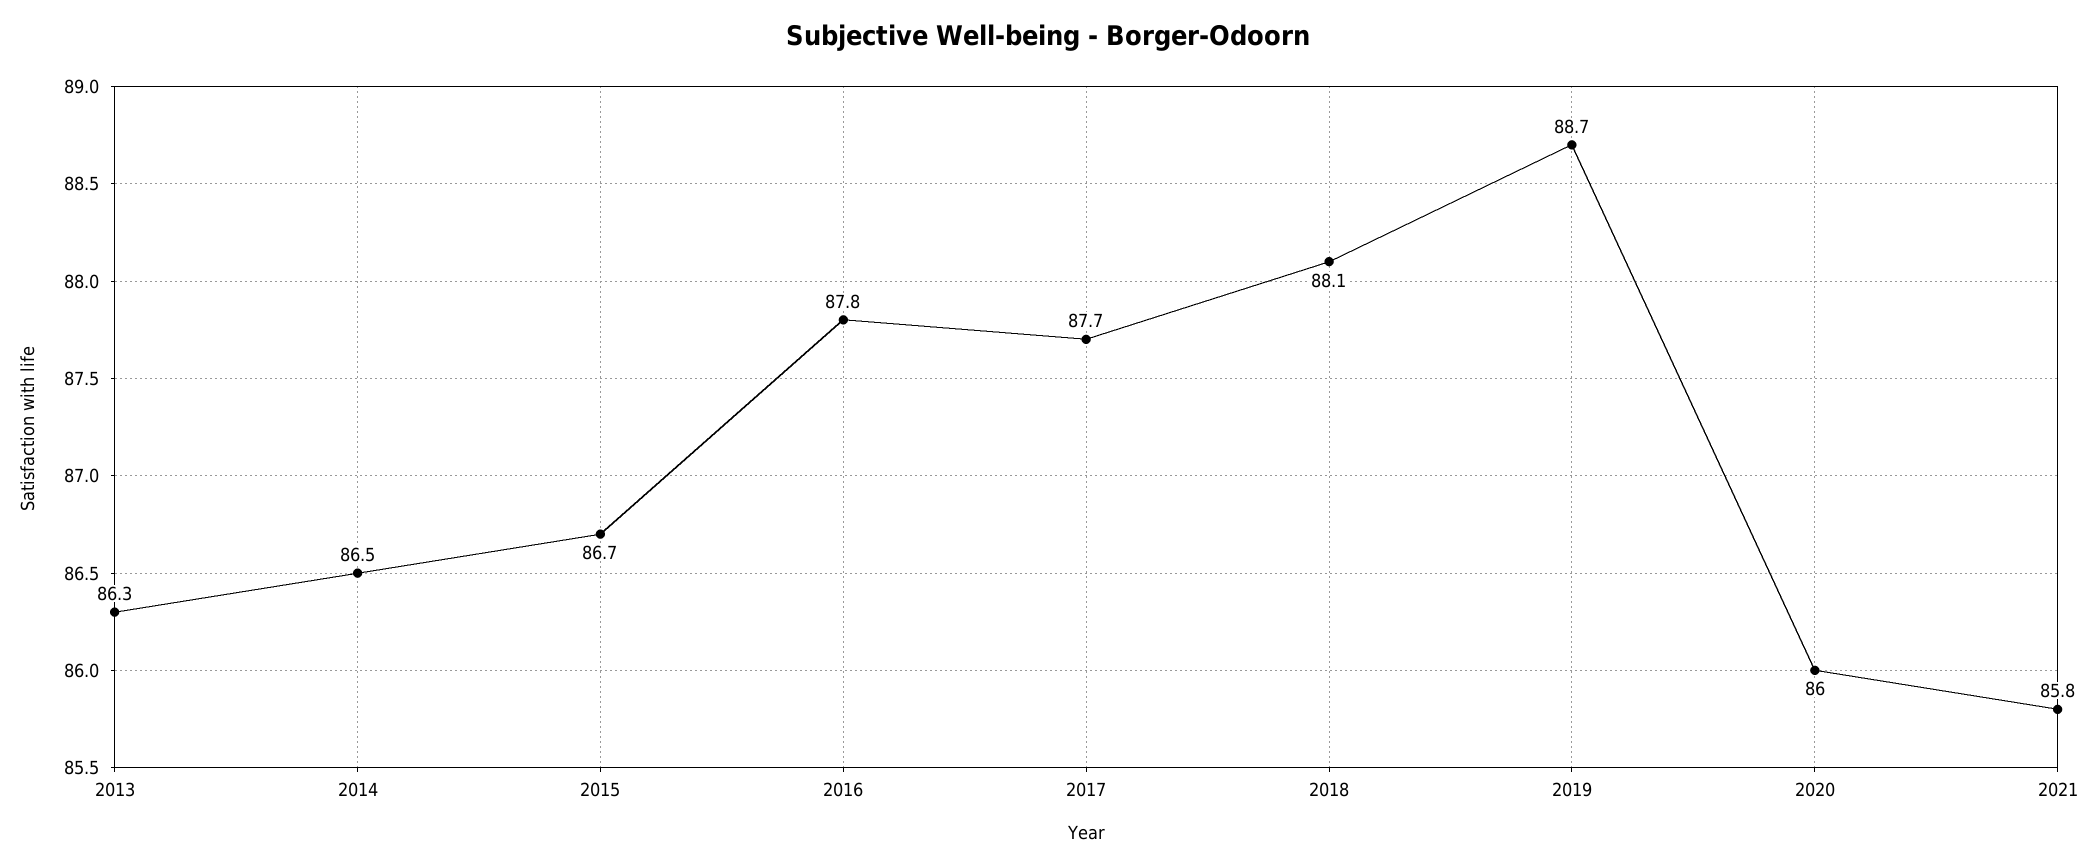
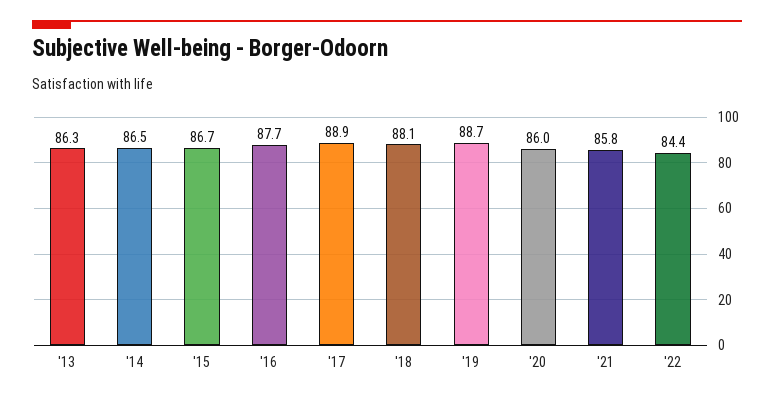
2016: 87.8 -> 87.7
2017: 87.7 -> 88.9
'22: none -> 84.4

